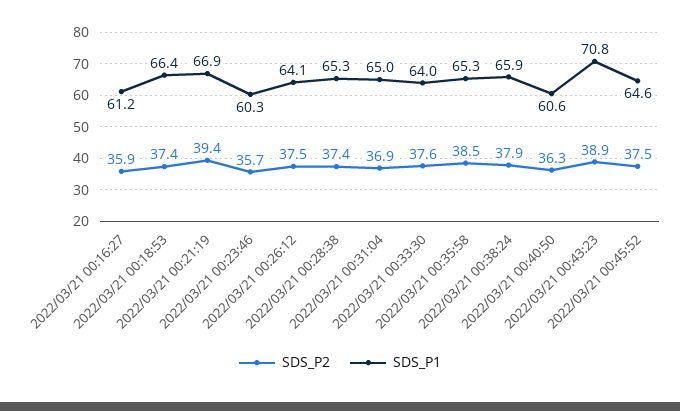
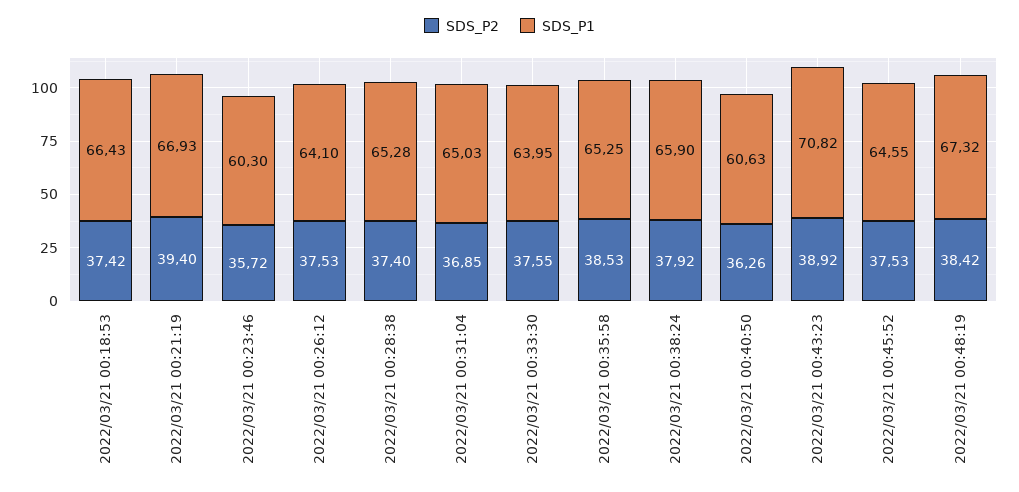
SDS_P2, 2022/03/21 00:16:27: 35.9 -> none
SDS_P1, 2022/03/21 00:16:27: 61.2 -> none
SDS_P2, 2022/03/21 00:48:19: none -> 38.42
SDS_P1, 2022/03/21 00:48:19: none -> 67.32

